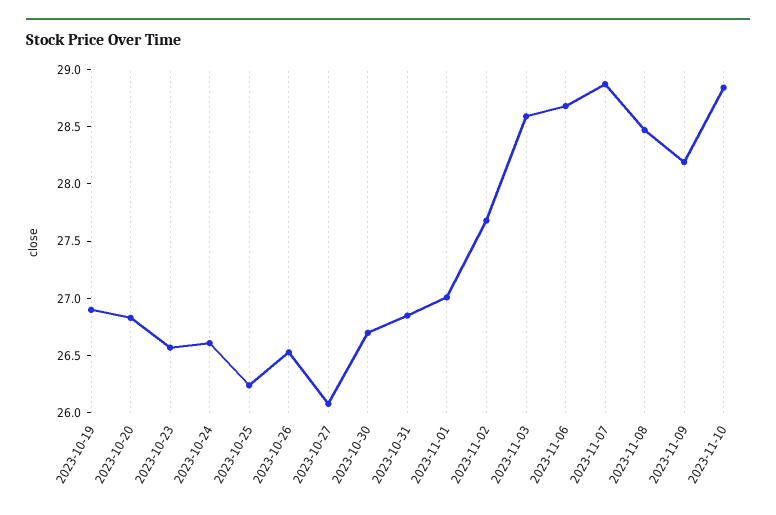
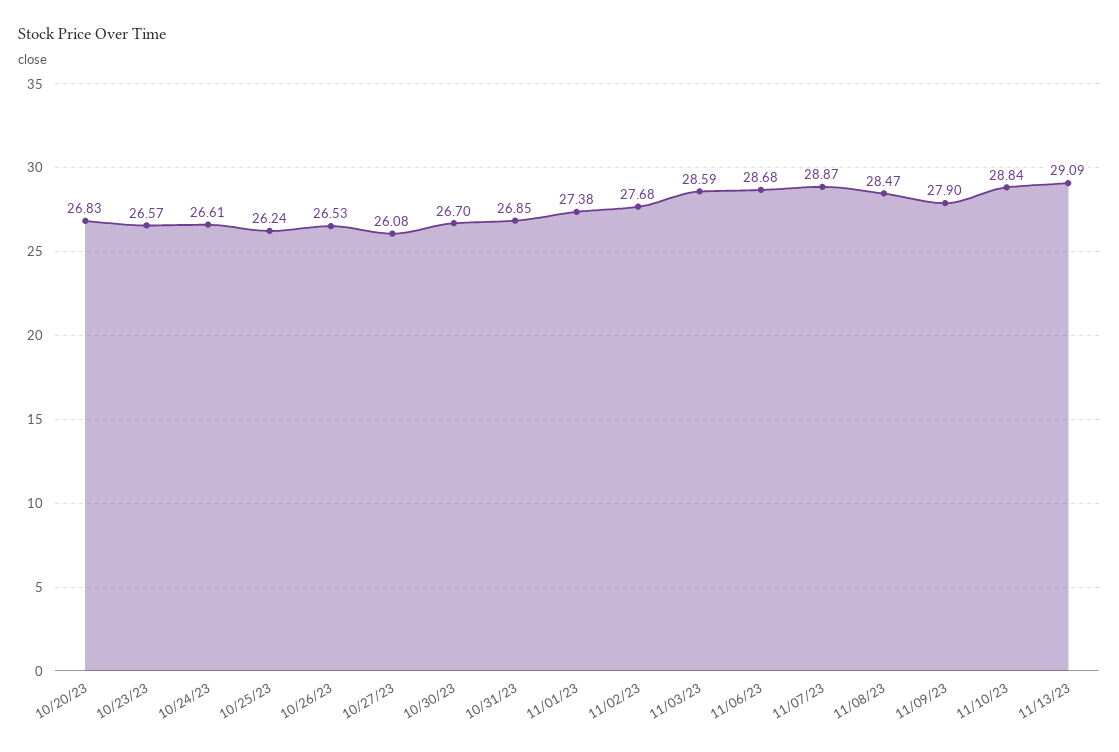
2023-10-19: 26.9 -> none
2023-11-01: 27 -> 27.38
2023-11-09: 28.2 -> 27.9
11/13/23: none -> 29.09

